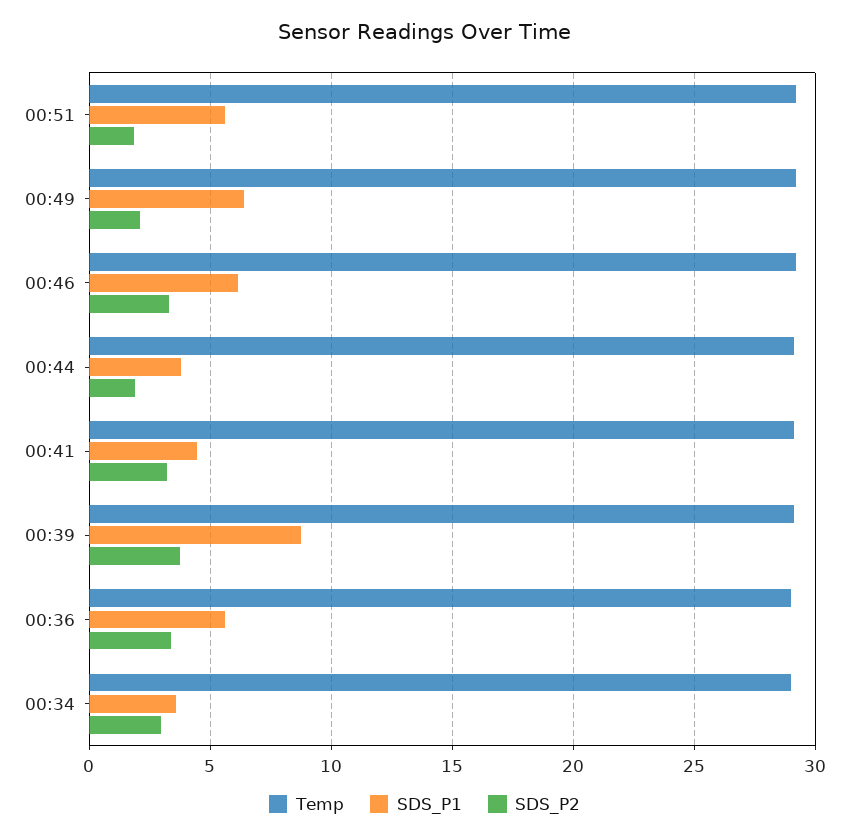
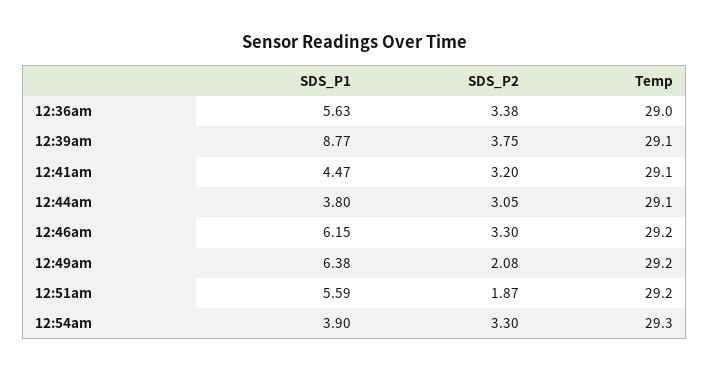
SDS_P2, 00:44: 2 -> 3.05
Temp, 00:34: 29 -> none
SDS_P1, 00:34: 3.5 -> none
SDS_P2, 00:34: 3 -> none
SDS_P1, 12:54am: none -> 3.9
SDS_P2, 12:54am: none -> 3.3
Temp, 12:54am: none -> 29.3

